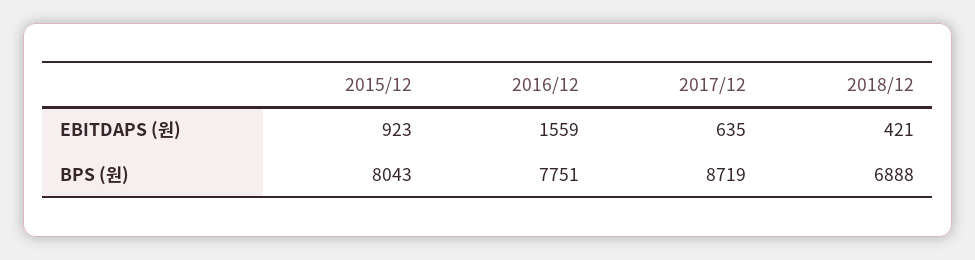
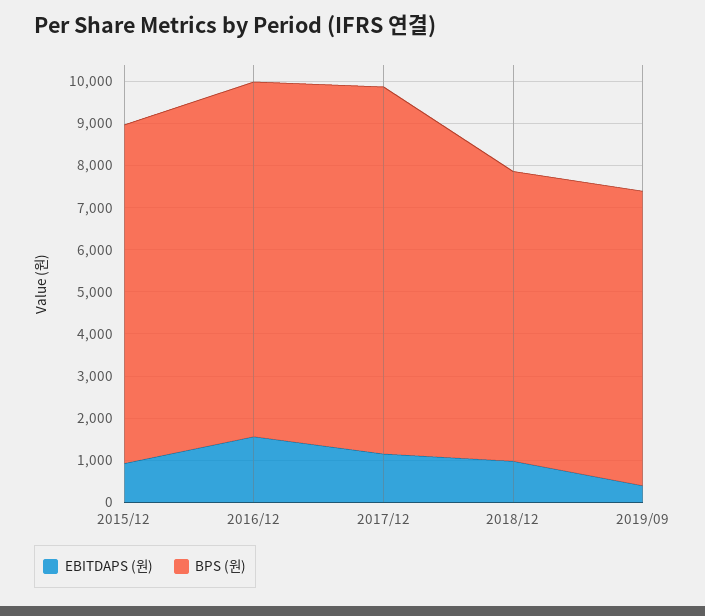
EBITDAPS (원), 2017/12: 635 -> 1200
EBITDAPS (원), 2018/12: 421 -> 1000
BPS (원), 2016/12: 7751 -> 8400
EBITDAPS (원), 2019/09: none -> 400
BPS (원), 2019/09: none -> 7000

